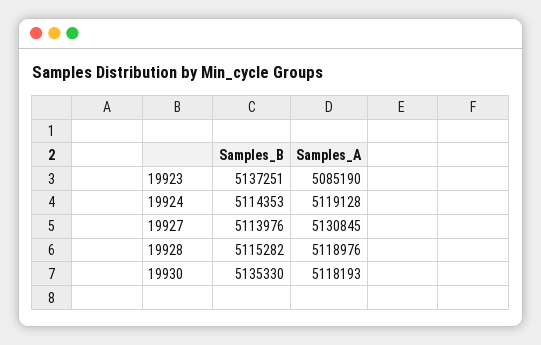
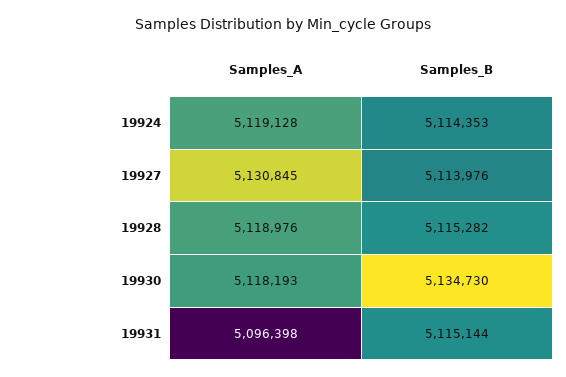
Samples_B, 19923: 5137251 -> none
Samples_A, 19923: 5085190 -> none
Samples_B, 19930: 5135330 -> 5134730
Samples_A, 19931: none -> 5096398
Samples_B, 19931: none -> 5115144

